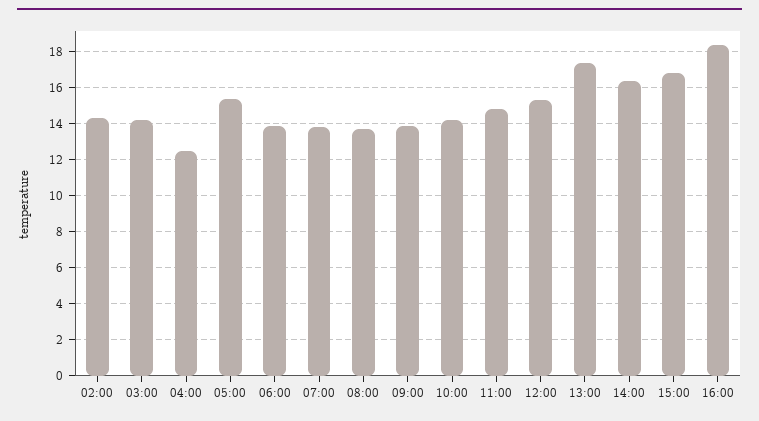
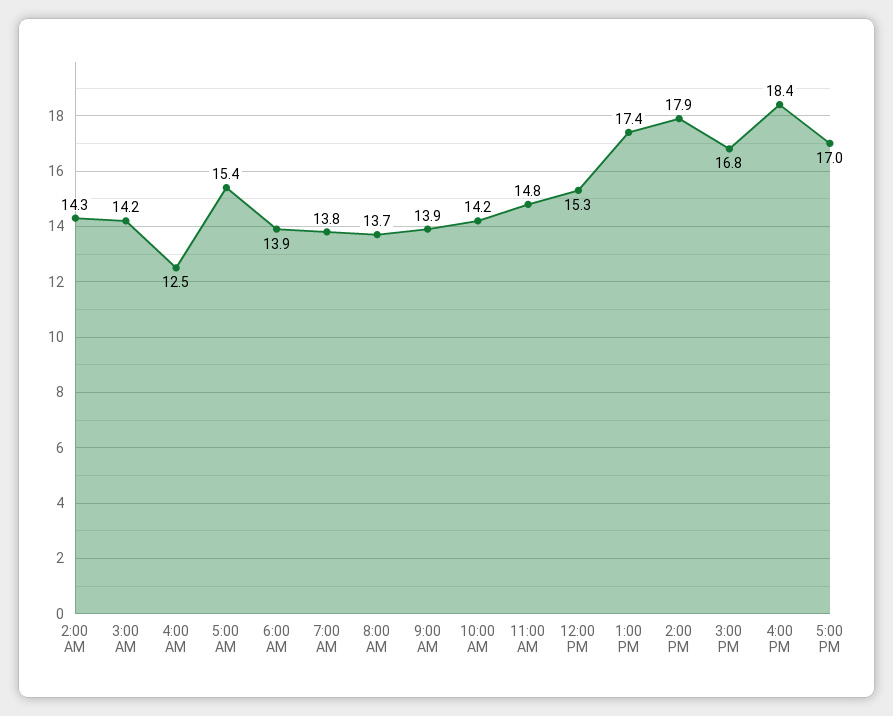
14:00: 16.5 -> 17.9
5:00 PM: none -> 17

